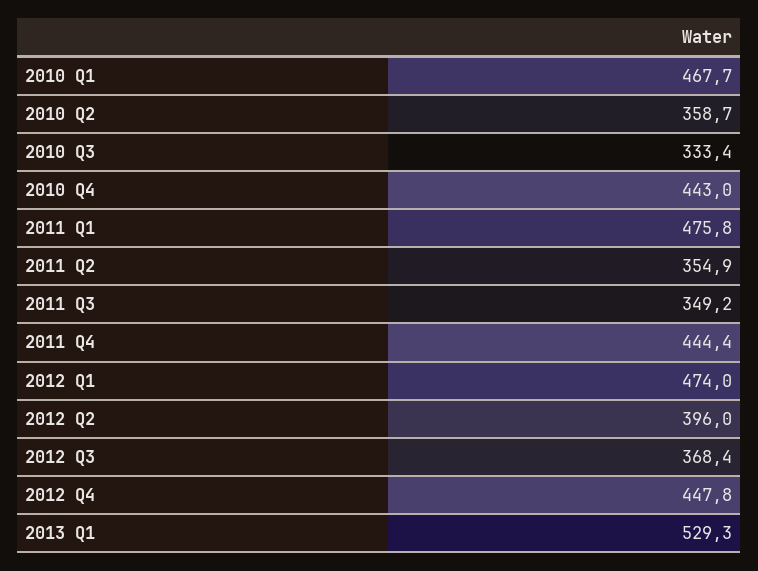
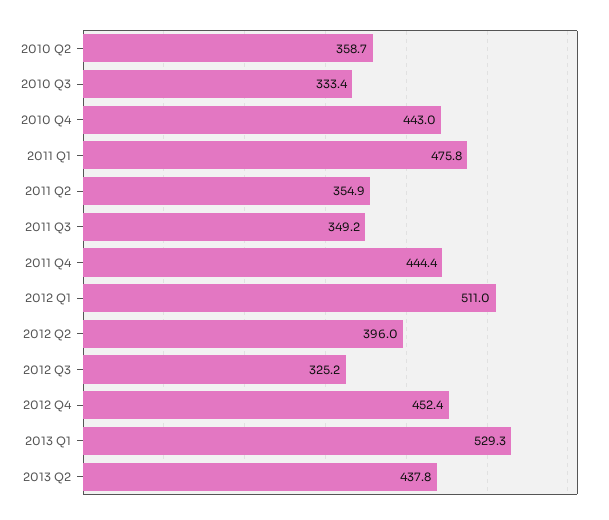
2010 Q1: 467.7 -> none
2012 Q1: 474 -> 511
2012 Q3: 368.4 -> 325.2
2012 Q4: 447.8 -> 452.4
2013 Q2: none -> 437.8

